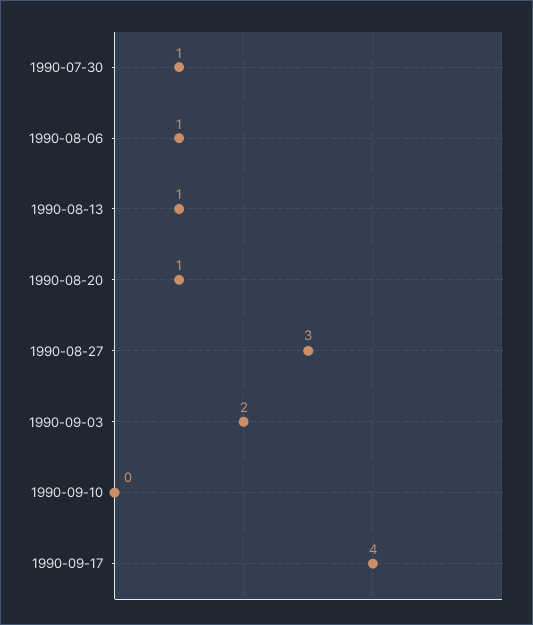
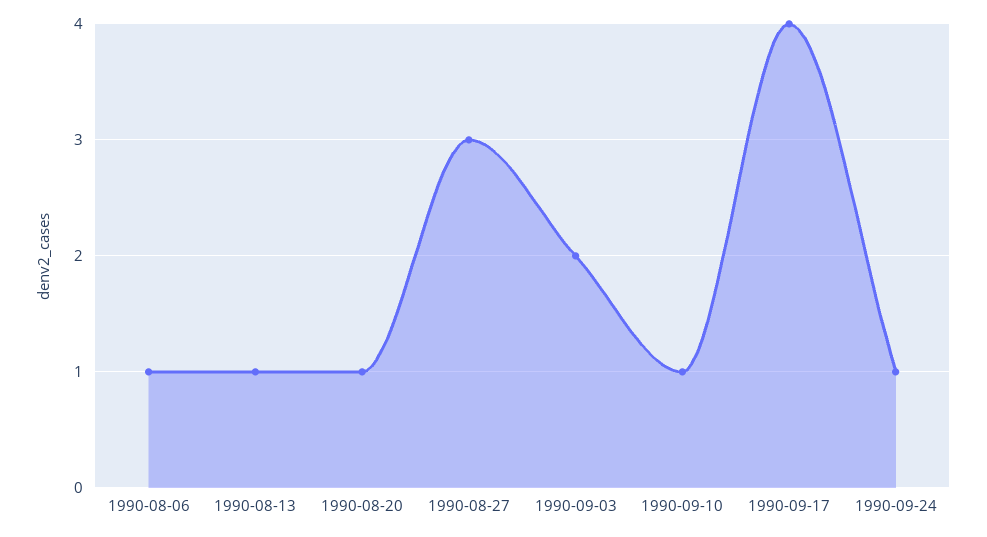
1990-07-30: 1 -> none
1990-09-10: 0 -> 1
1990-09-24: none -> 1

